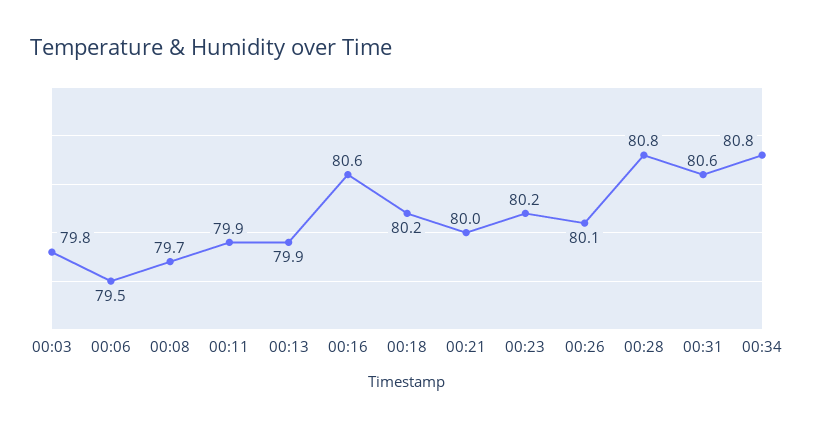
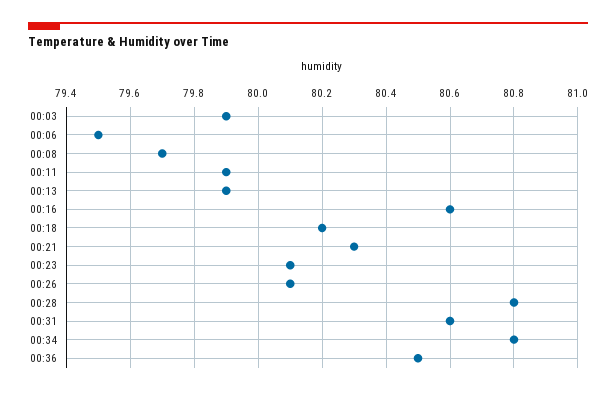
00:03: 79.8 -> 79.9
00:21: 80 -> 80.3
00:23: 80.2 -> 80.1
00:36: none -> 80.5

